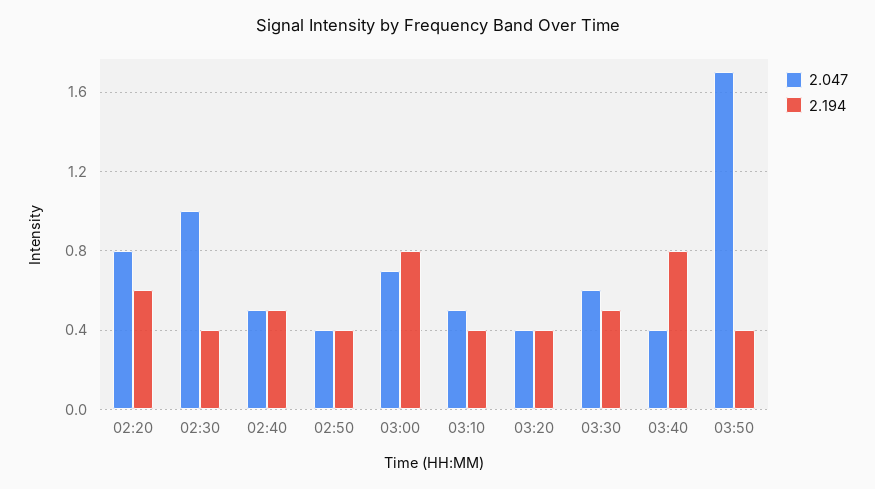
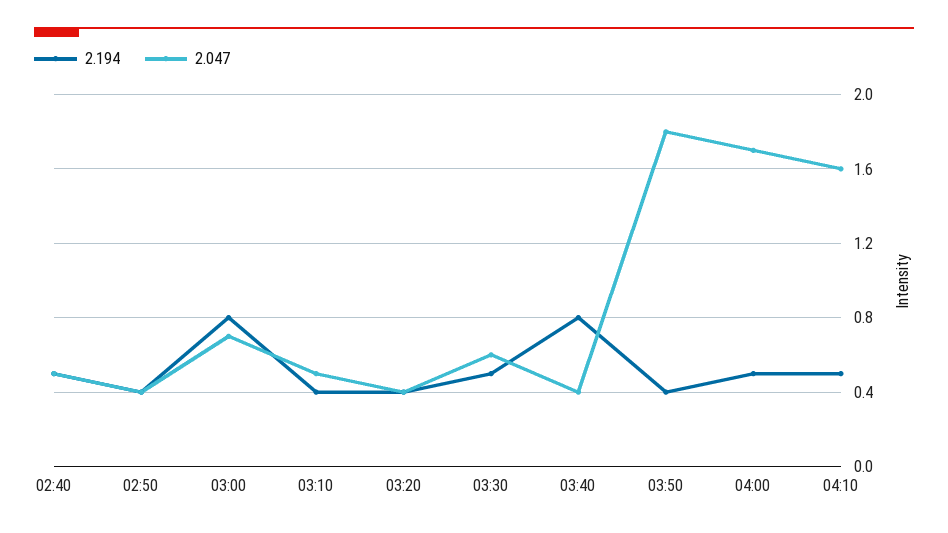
2.047, 02:20: 0.8 -> none
2.194, 02:20: 0.6 -> none
2.047, 02:30: 1 -> none
2.194, 02:30: 0.4 -> none
2.047, 03:50: 1.7 -> 1.8
2.194, 04:00: none -> 0.5
2.047, 04:00: none -> 1.7
2.194, 04:10: none -> 0.5
2.047, 04:10: none -> 1.6

